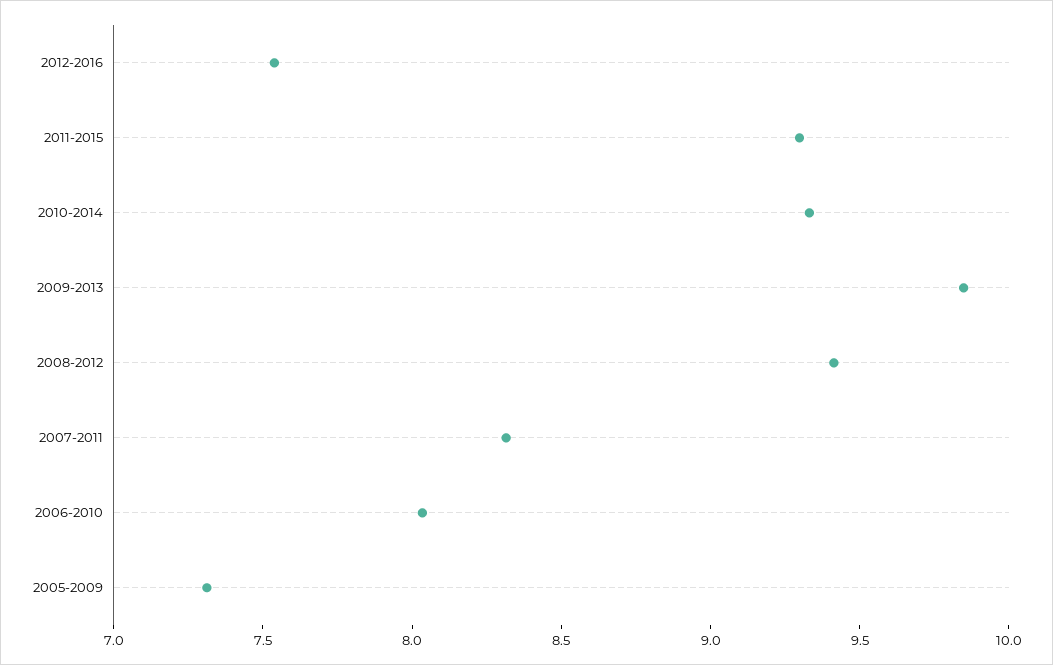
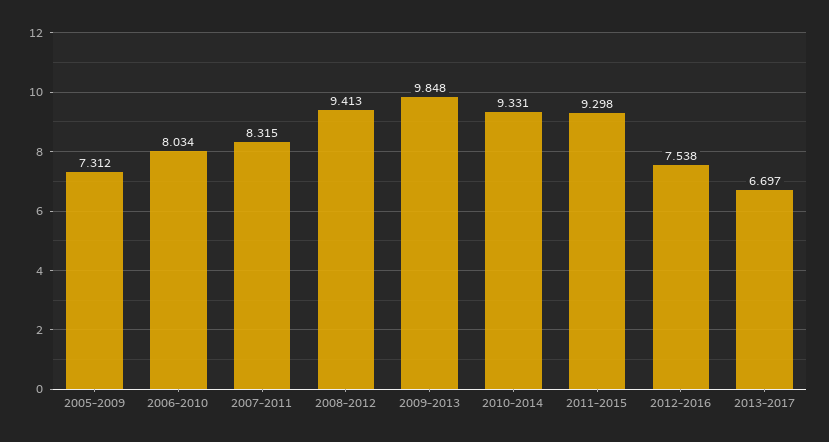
2013-2017: none -> 6.697

